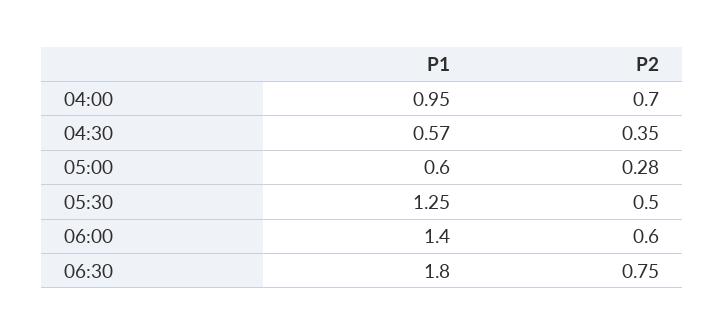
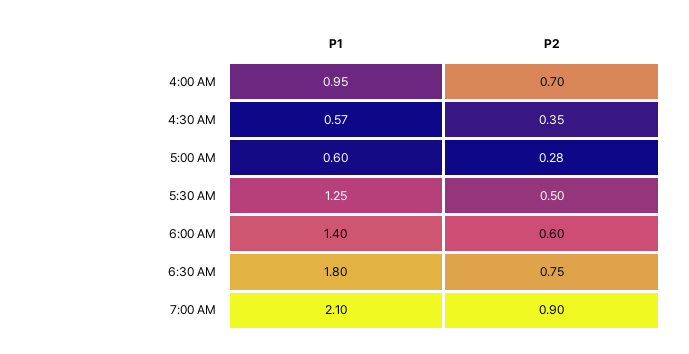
P1, 7:00 AM: none -> 2.1
P2, 7:00 AM: none -> 0.9

